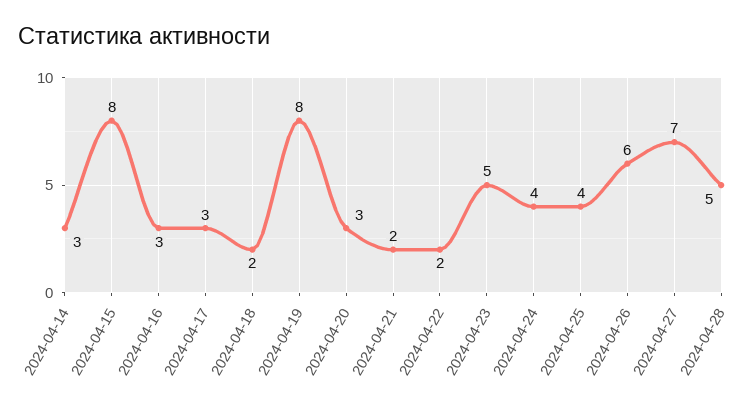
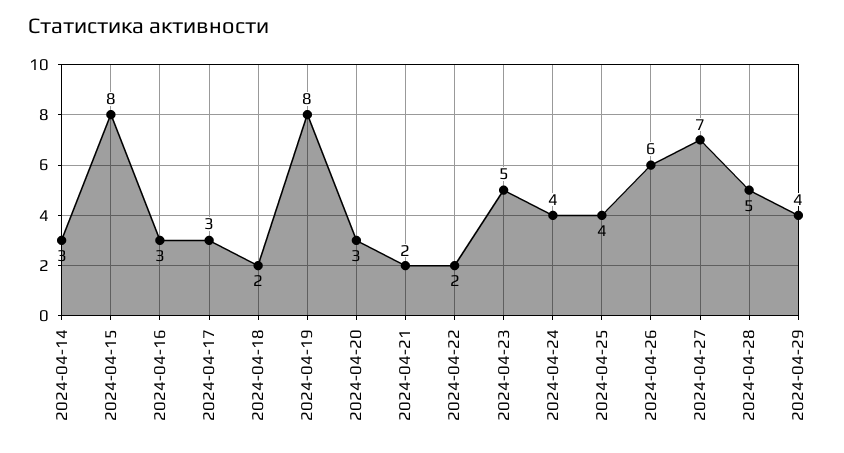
2024-04-29: none -> 4

